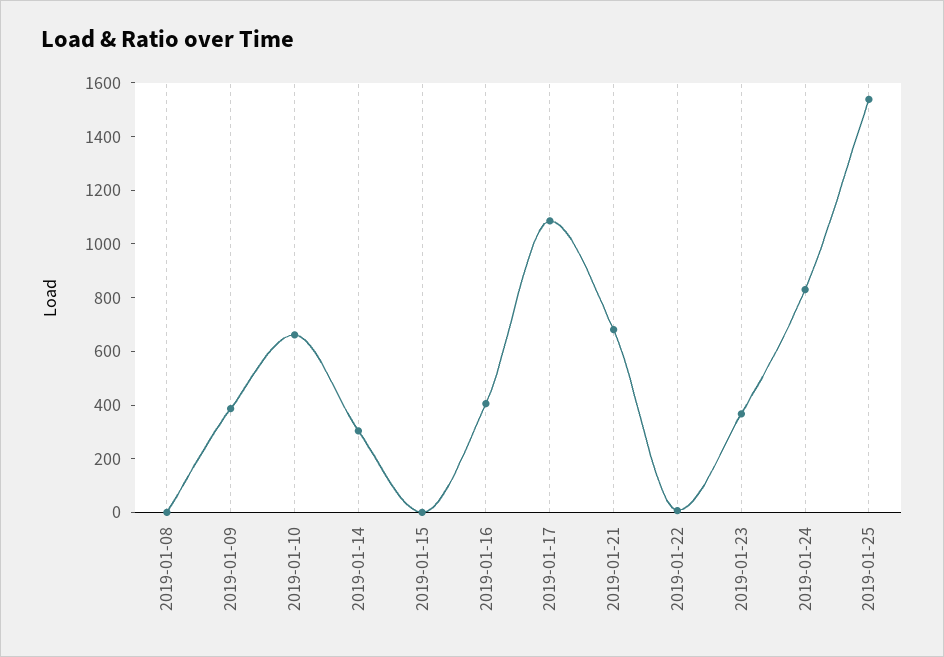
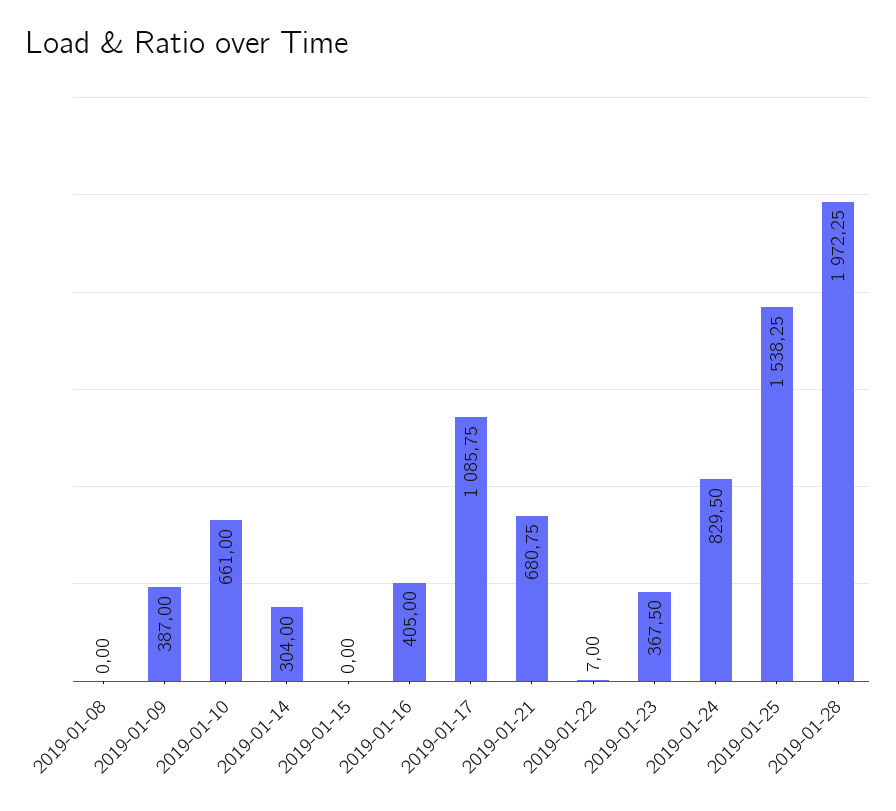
2019-01-28: none -> 1972.25

